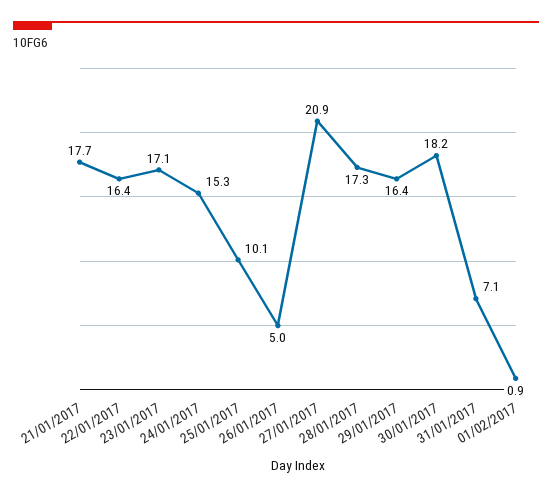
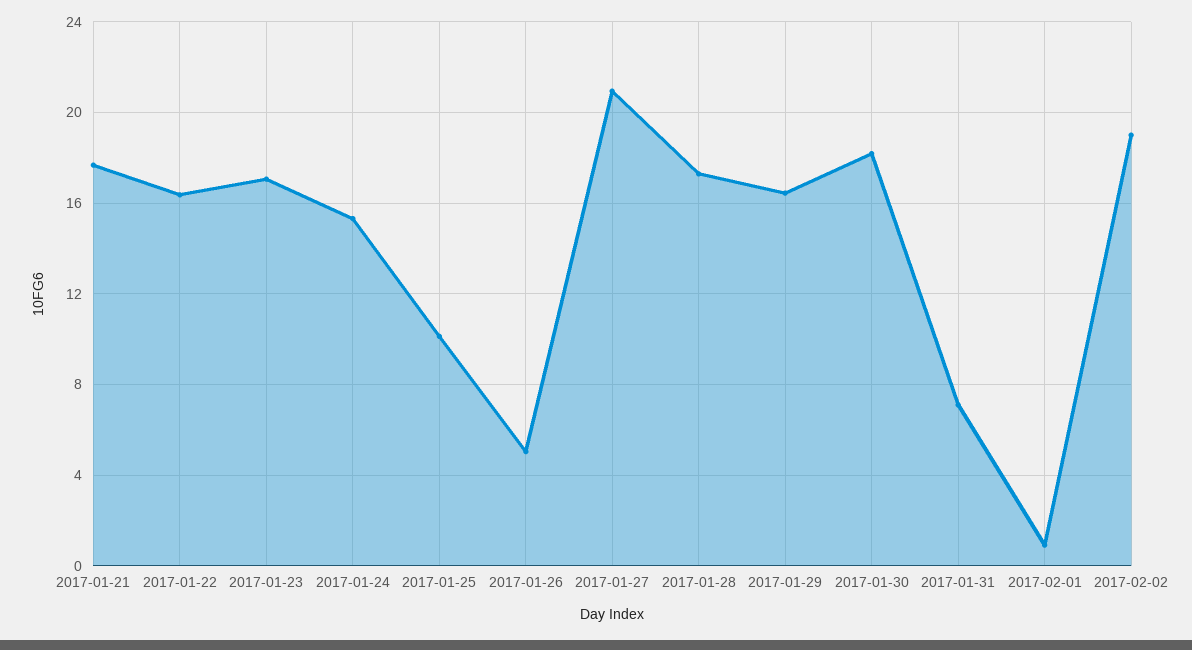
2017-02-02: none -> 19

